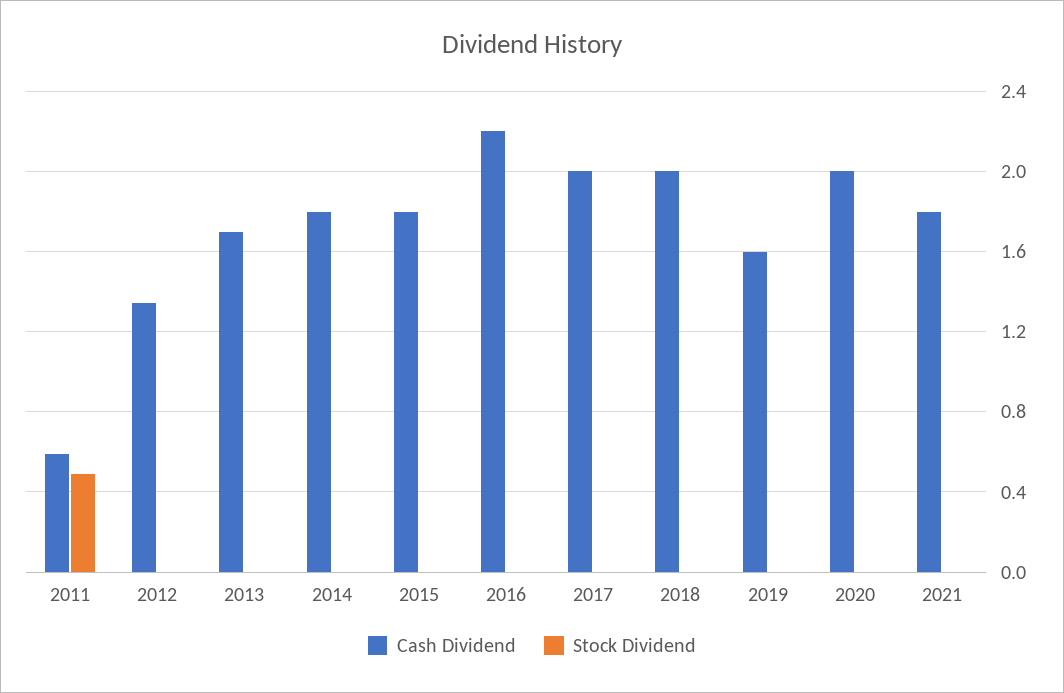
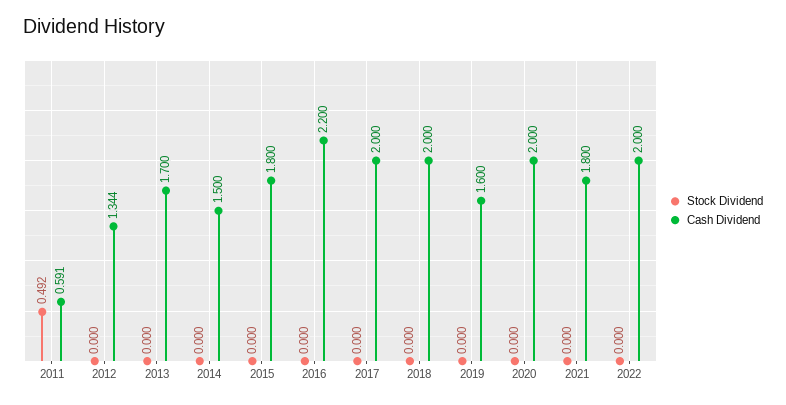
Cash Dividend, 2014: 1.8 -> 1.5
Stock Dividend, 2022: none -> 0
Cash Dividend, 2022: none -> 2

